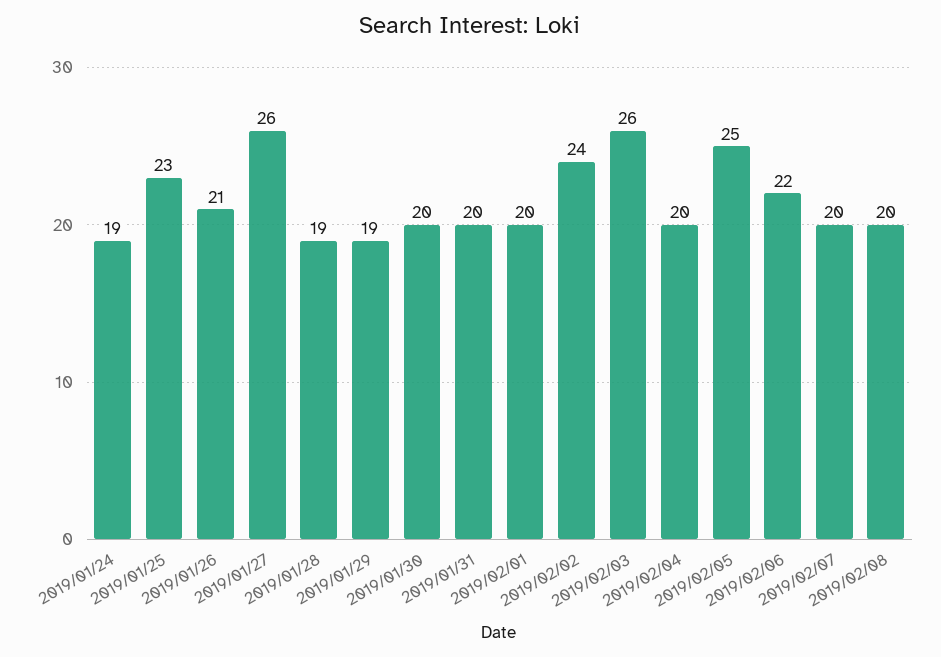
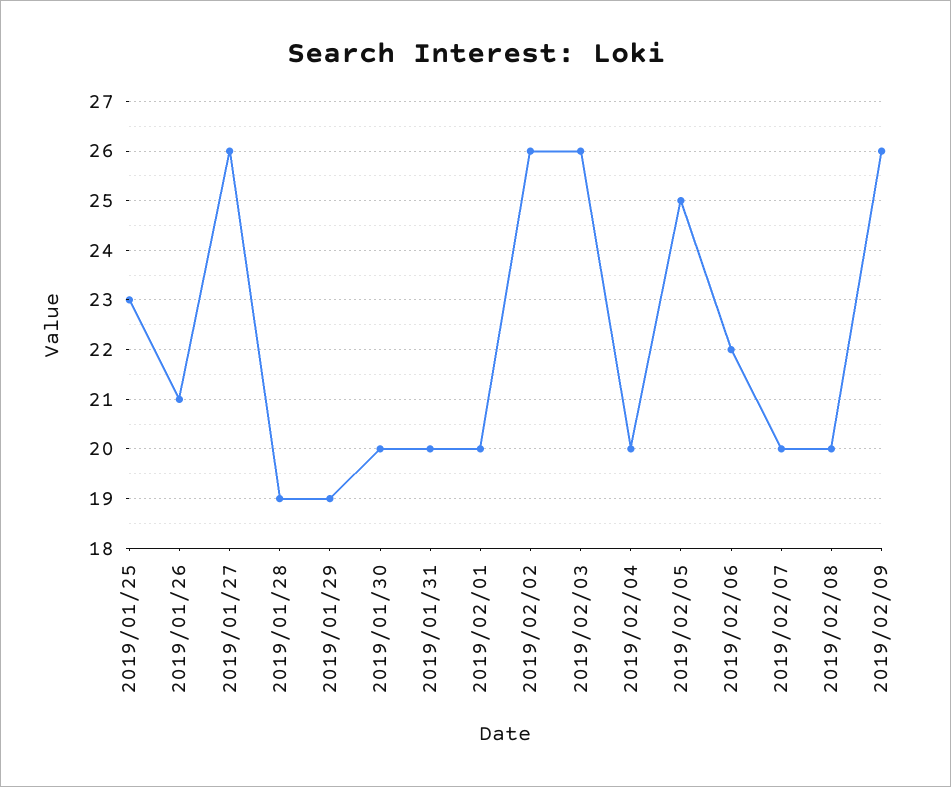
2019/01/24: 19 -> none
2019/02/02: 24 -> 26
2019/02/09: none -> 26

